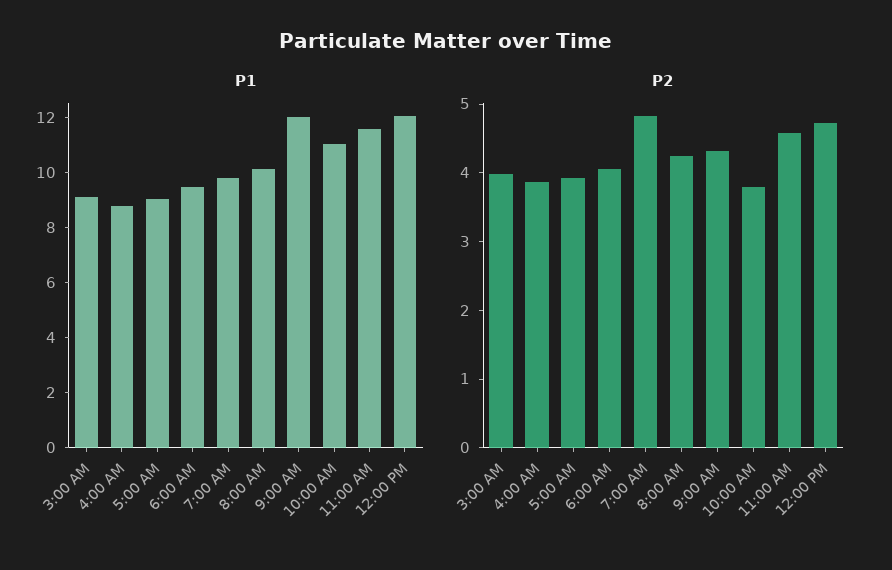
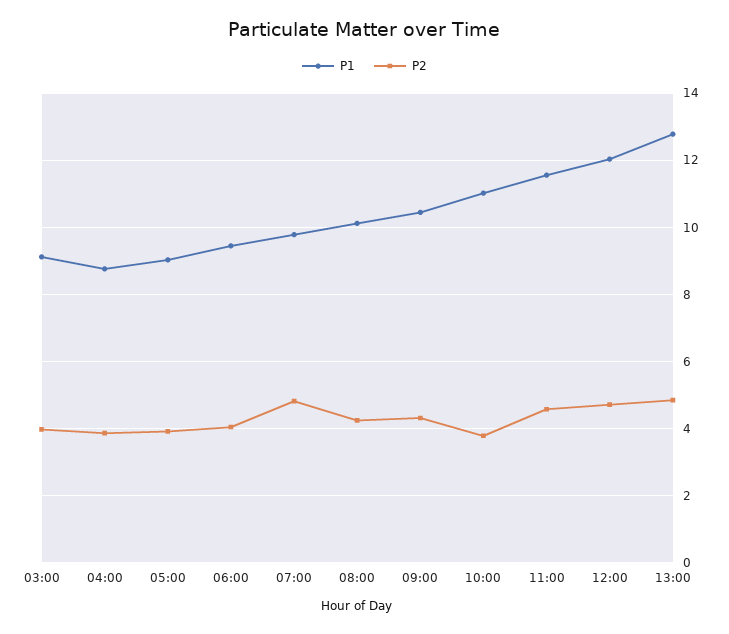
P1, 9:00 AM: 12 -> 10.4
P1, 13:00: none -> 12.8
P2, 13:00: none -> 4.8

